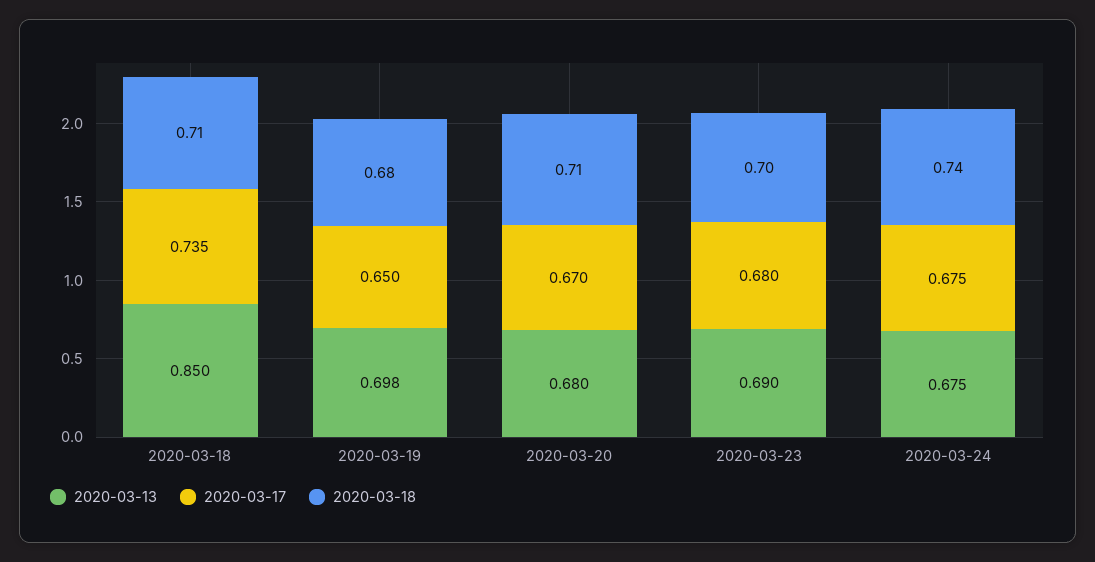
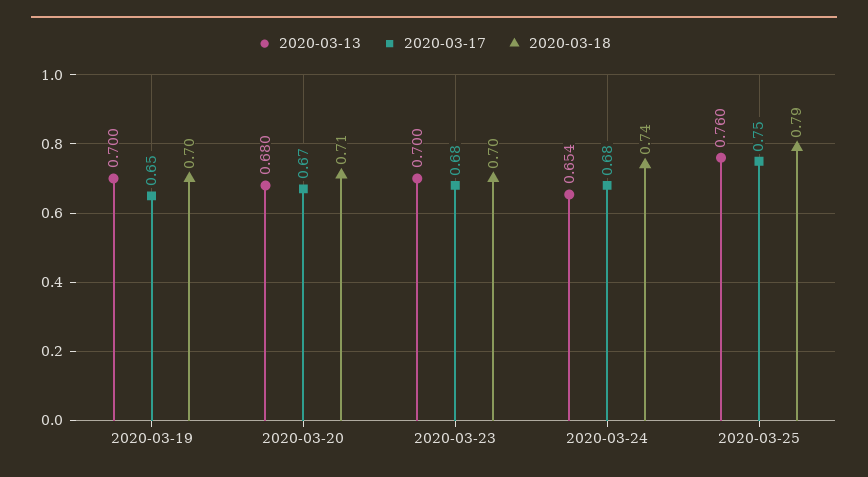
2020-03-13, 2020-03-18: 0.85 -> none
2020-03-17, 2020-03-18: 0.735 -> none
2020-03-18, 2020-03-18: 0.71 -> none
2020-03-13, 2020-03-19: 0.698 -> 0.7
2020-03-18, 2020-03-19: 0.68 -> 0.7
2020-03-13, 2020-03-23: 0.69 -> 0.7
2020-03-13, 2020-03-24: 0.675 -> 0.654
2020-03-17, 2020-03-24: 0.675 -> 0.68
2020-03-13, 2020-03-25: none -> 0.76
2020-03-17, 2020-03-25: none -> 0.75
2020-03-18, 2020-03-25: none -> 0.79

